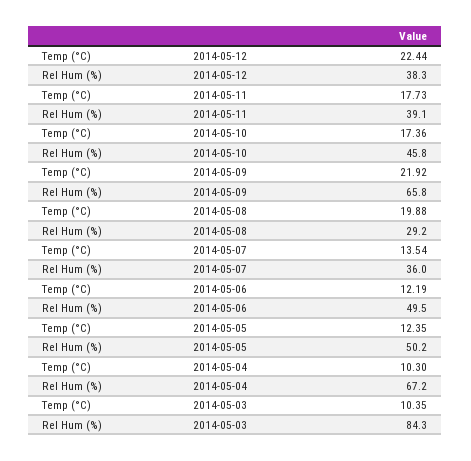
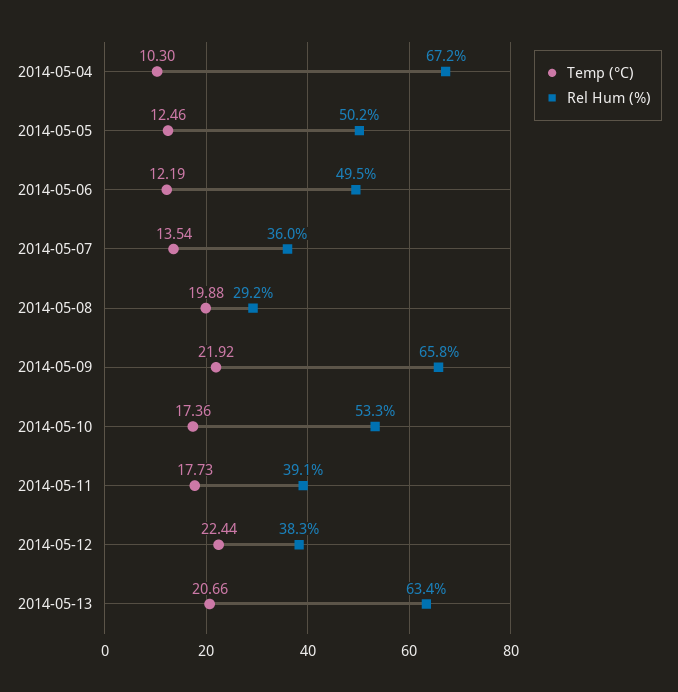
Rel Hum (%), 2014-05-10: 45.8 -> 53.3
Temp (°C), 2014-05-05: 12.35 -> 12.46
Temp (°C), 2014-05-03: 10.35 -> none
Rel Hum (%), 2014-05-03: 84.3 -> none
Temp (°C), 2014-05-13: none -> 20.66
Rel Hum (%), 2014-05-13: none -> 63.4

